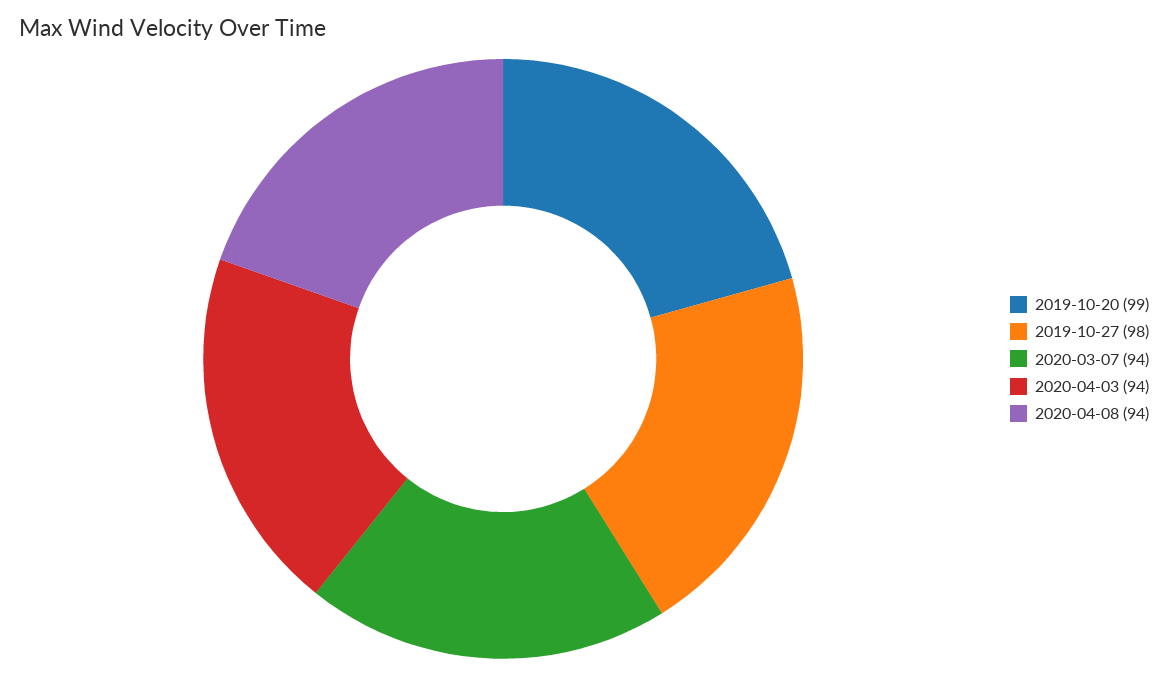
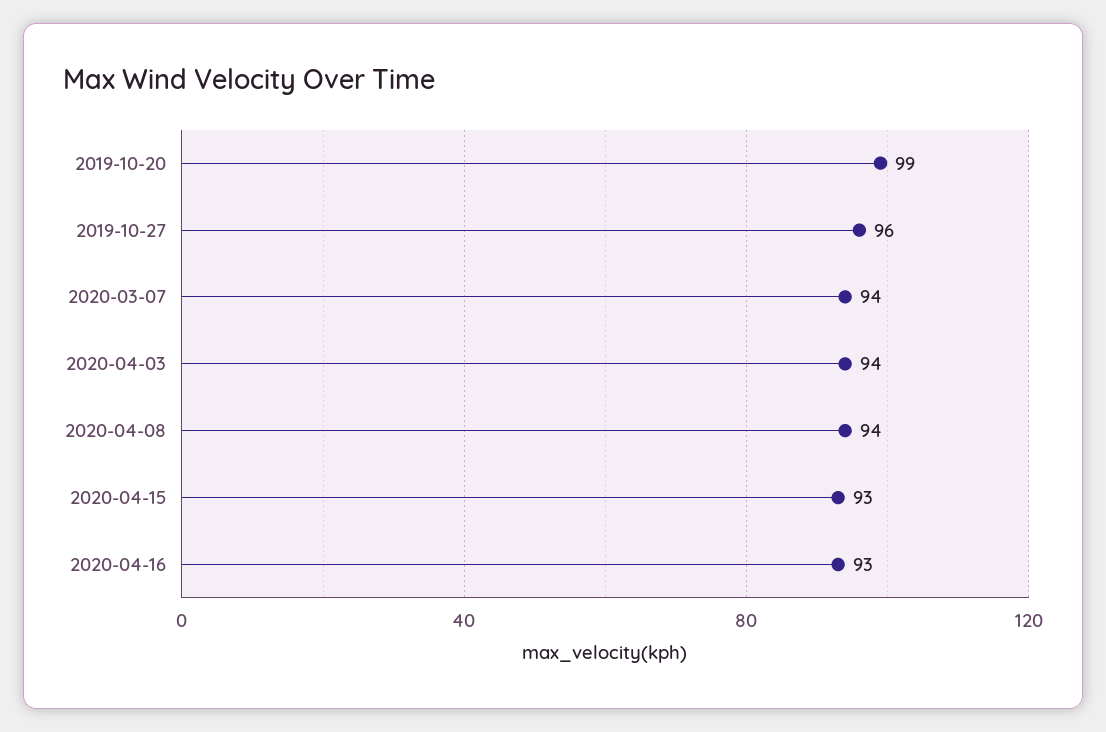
2019-10-27: 98 -> 96
2020-04-15: none -> 93
2020-04-16: none -> 93

